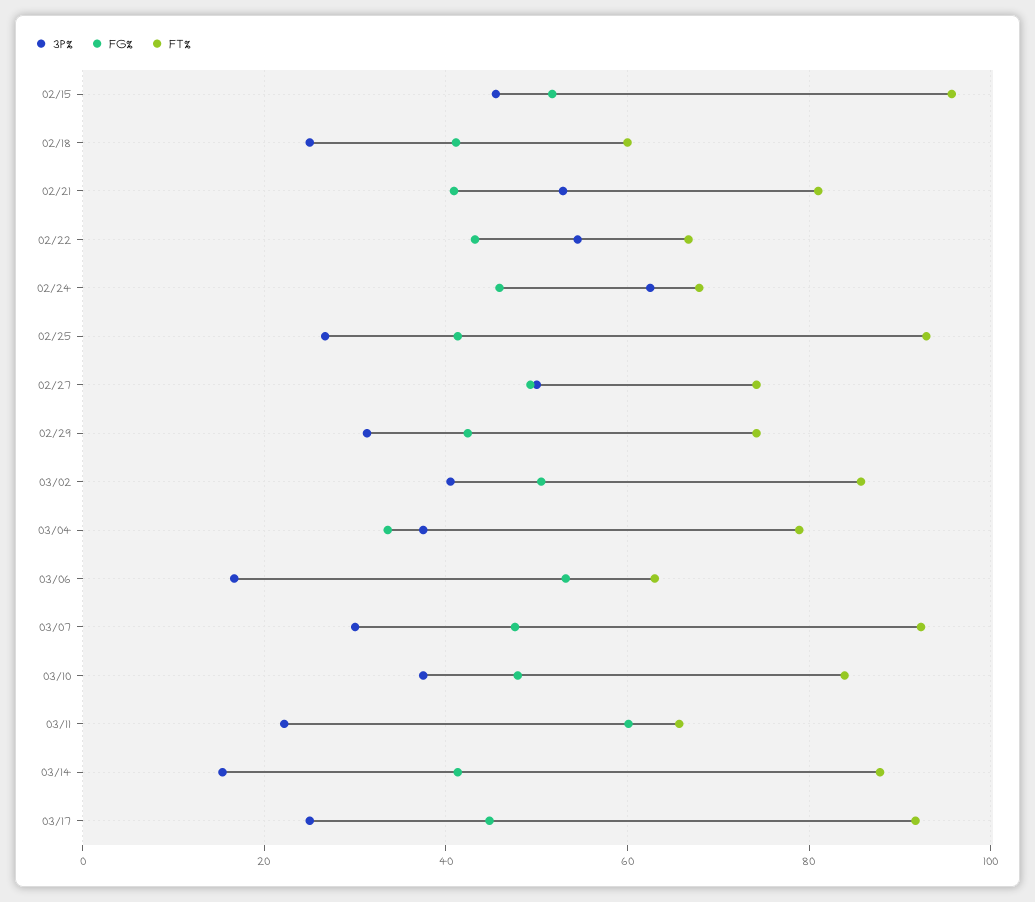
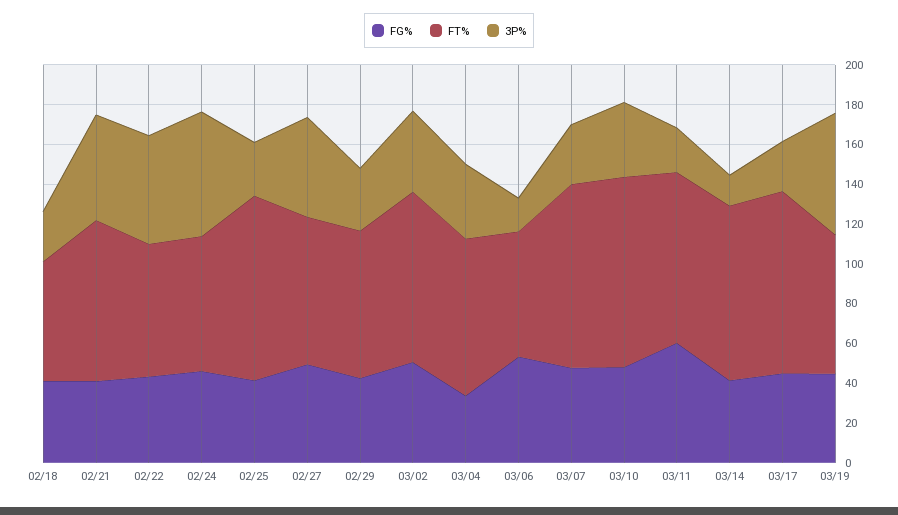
3P%, 02/15: 46 -> none
FG%, 02/15: 52 -> none
FT%, 02/15: 96 -> none
FT%, 03/10: 84 -> 95
FT%, 03/11: 66 -> 85
FG%, 03/19: none -> 45
FT%, 03/19: none -> 70
3P%, 03/19: none -> 60

